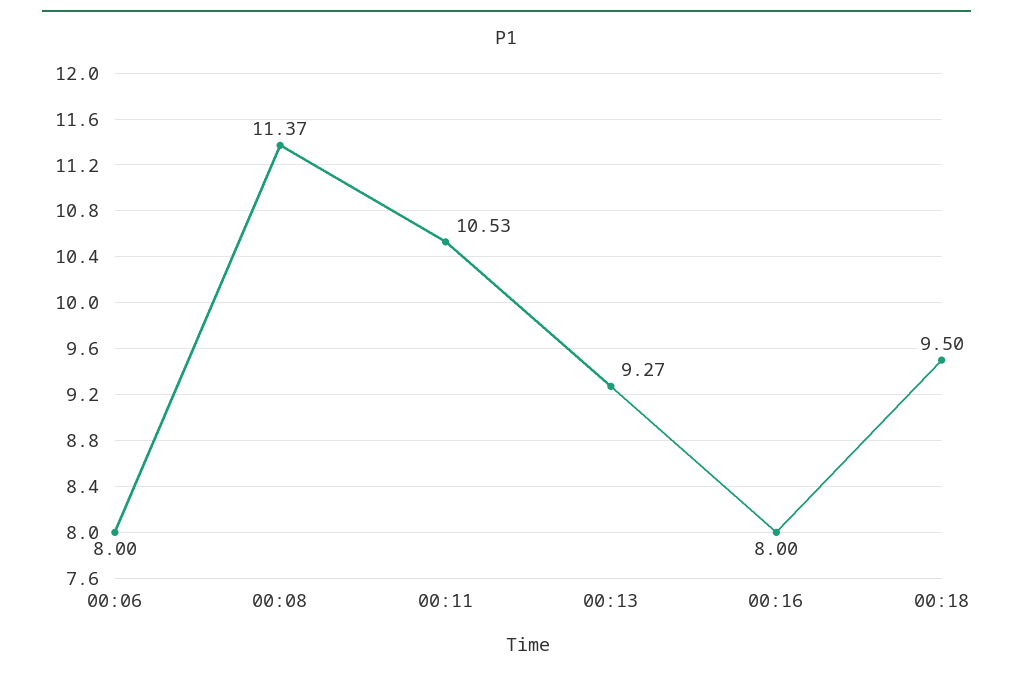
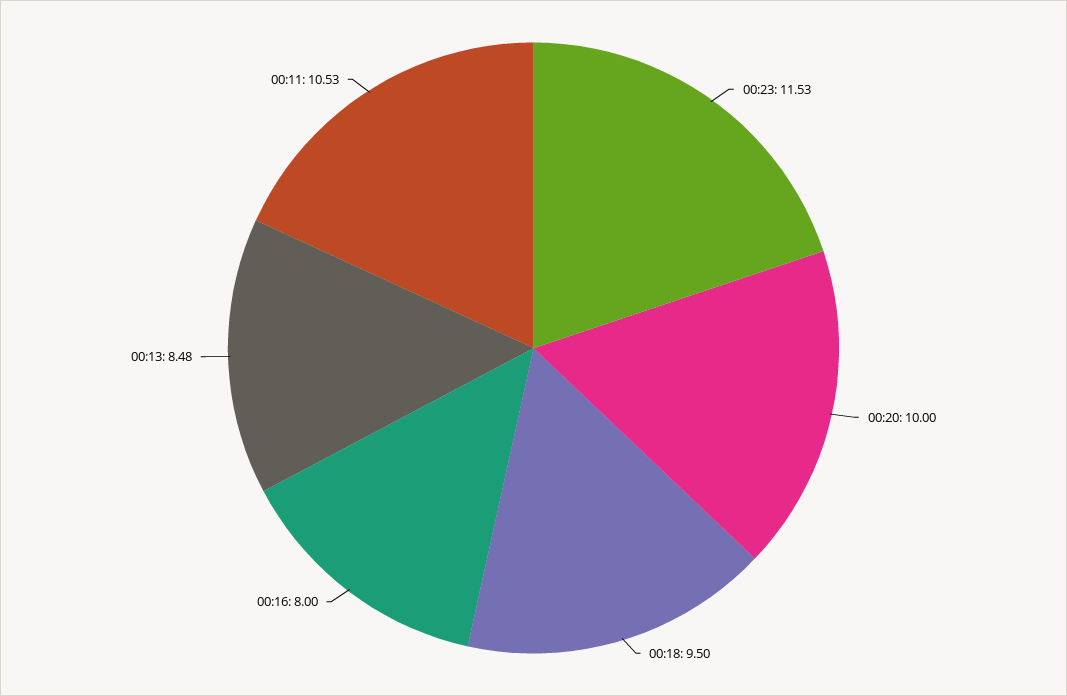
00:06: 8 -> none
00:08: 11.37 -> none
00:13: 9.27 -> 8.48
00:23: none -> 11.53
00:20: none -> 10

